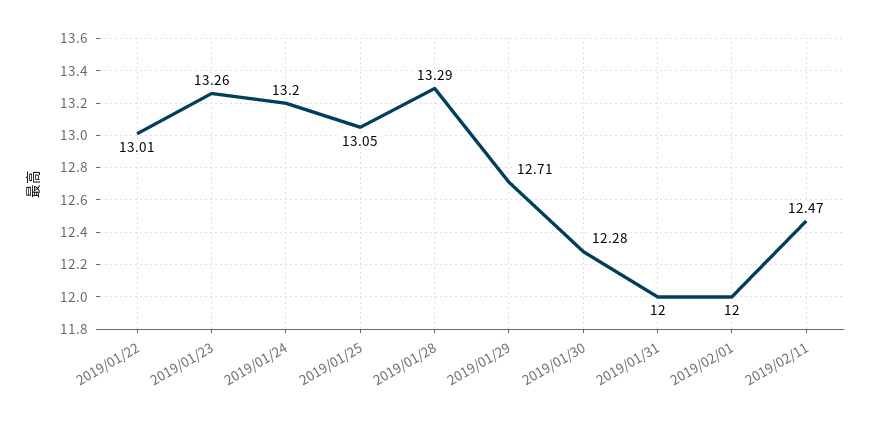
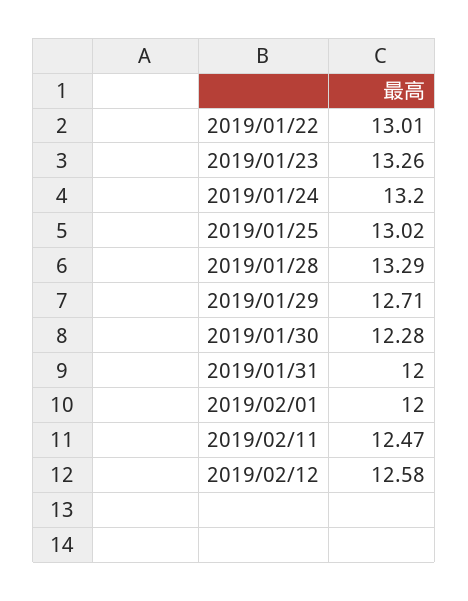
2019/01/25: 13.05 -> 13.02
2019/02/12: none -> 12.58

